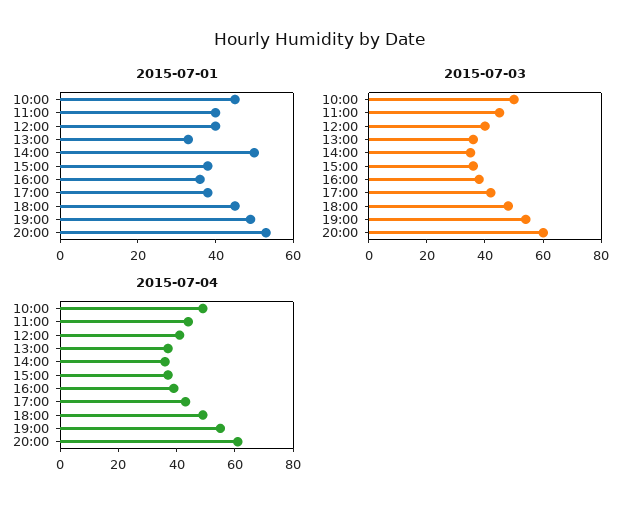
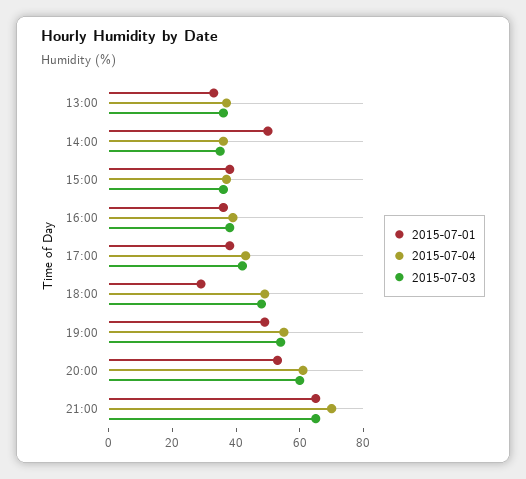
2015-07-01, 10:00: 45 -> none
2015-07-01, 11:00: 40 -> none
2015-07-01, 12:00: 40 -> none
2015-07-01, 18:00: 45 -> 30
2015-07-03, 10:00: 50 -> none
2015-07-03, 11:00: 45 -> none
2015-07-03, 12:00: 40 -> none
2015-07-04, 10:00: 50 -> none
2015-07-04, 11:00: 45 -> none
2015-07-04, 12:00: 40 -> none
2015-07-01, 21:00: none -> 65
2015-07-04, 21:00: none -> 70
2015-07-03, 21:00: none -> 65

